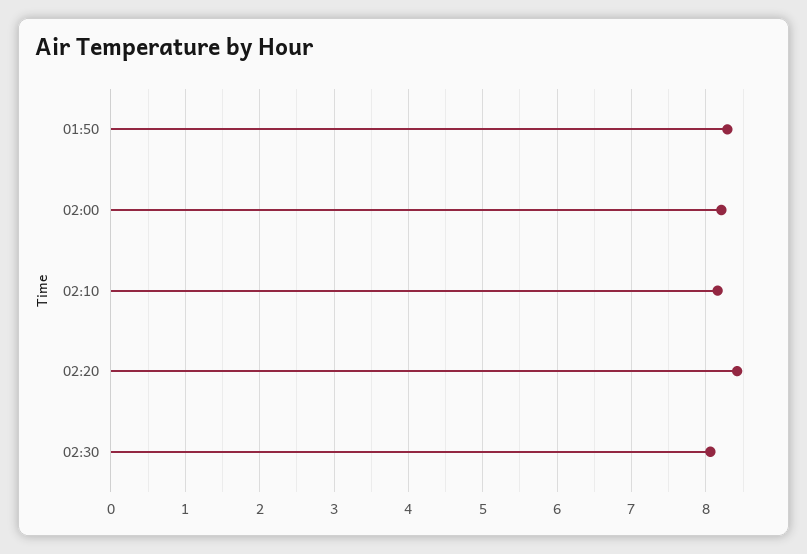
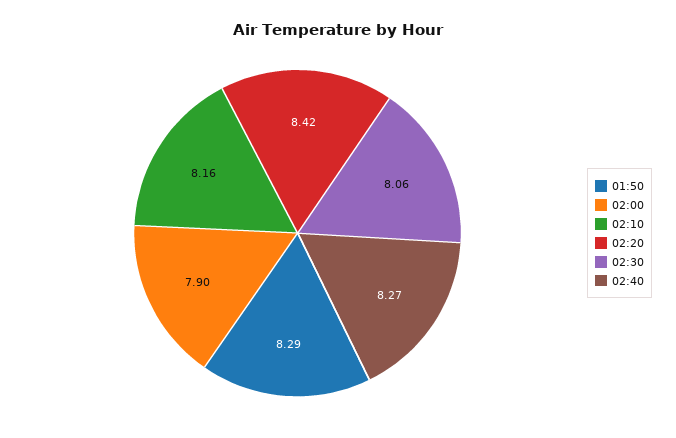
02:00: 8.2 -> 7.9
02:40: none -> 8.27

